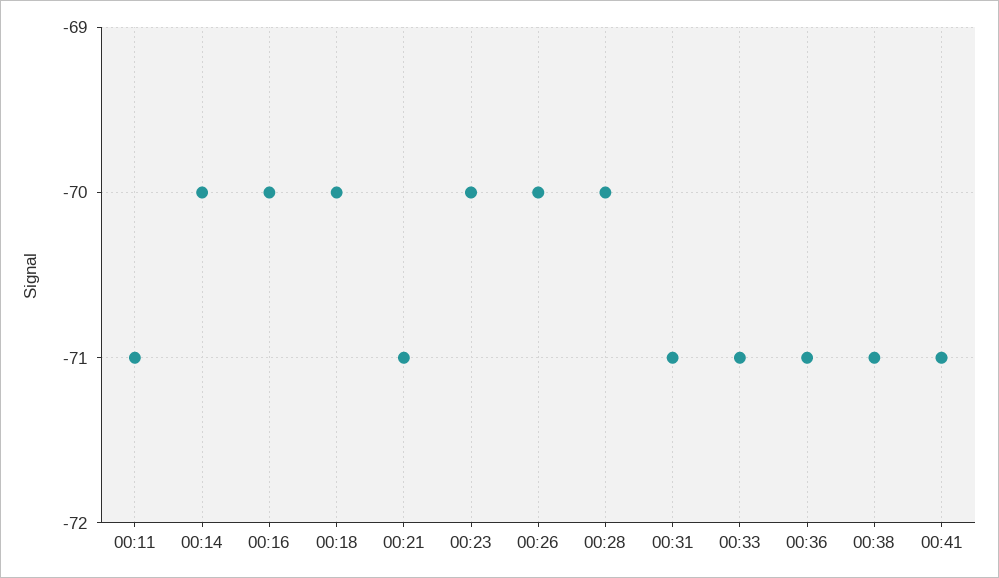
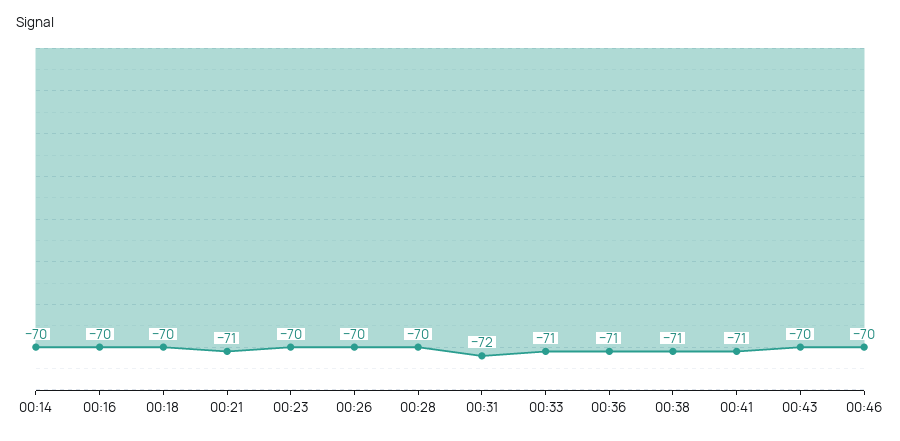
00:11: -71 -> none
00:31: -71 -> -72
00:43: none -> -70
00:46: none -> -70

